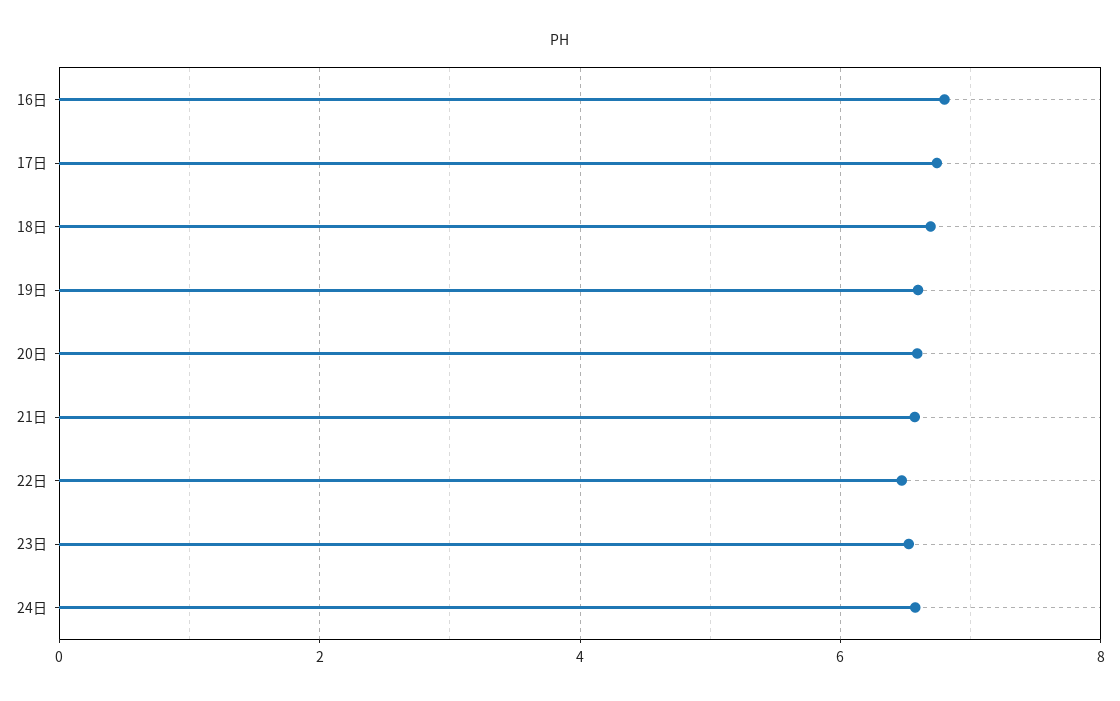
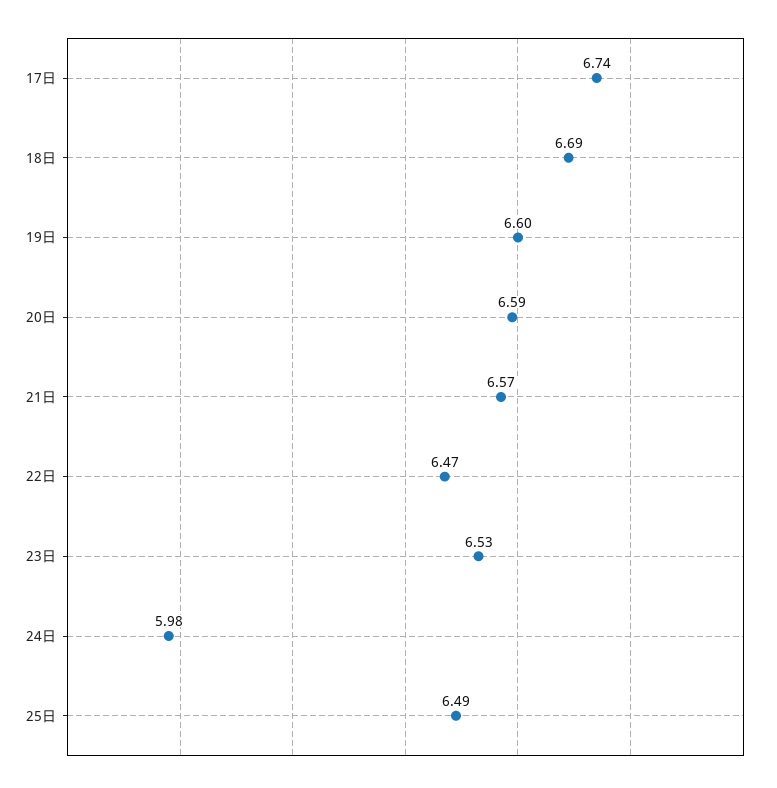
16日: 6.8 -> none
24日: 6.6 -> 5.98
25日: none -> 6.49

